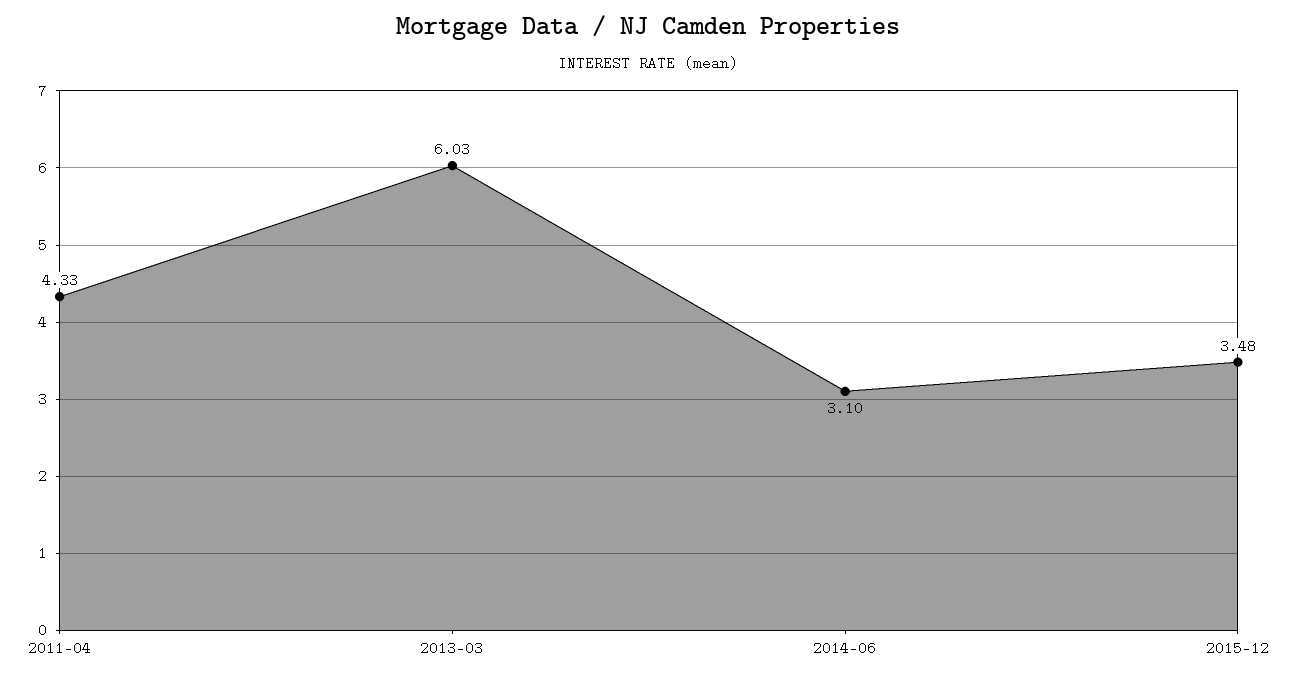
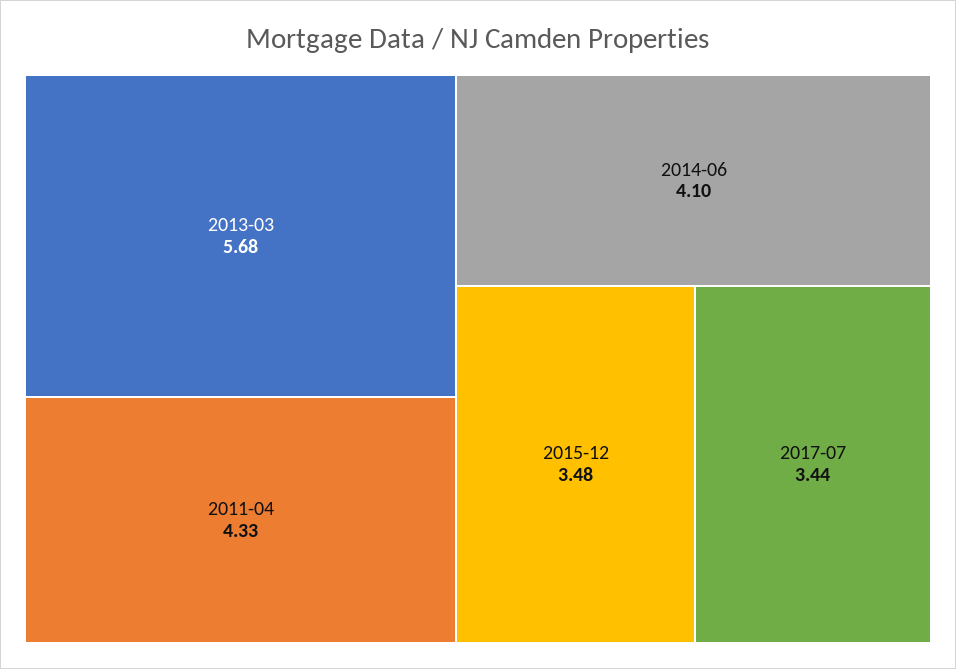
2013-03: 6.03 -> 5.68
2014-06: 3.1 -> 4.1
2017-07: none -> 3.44

